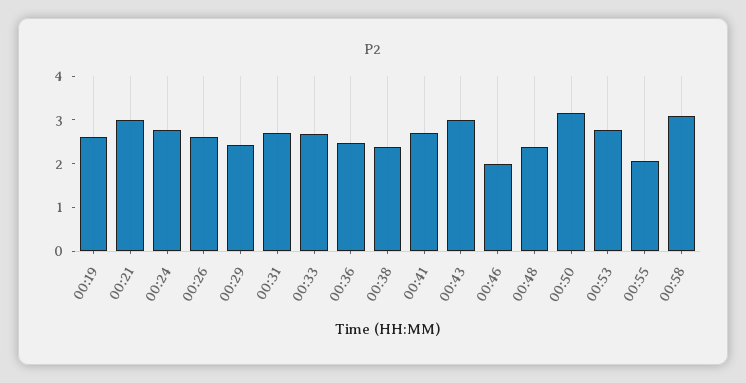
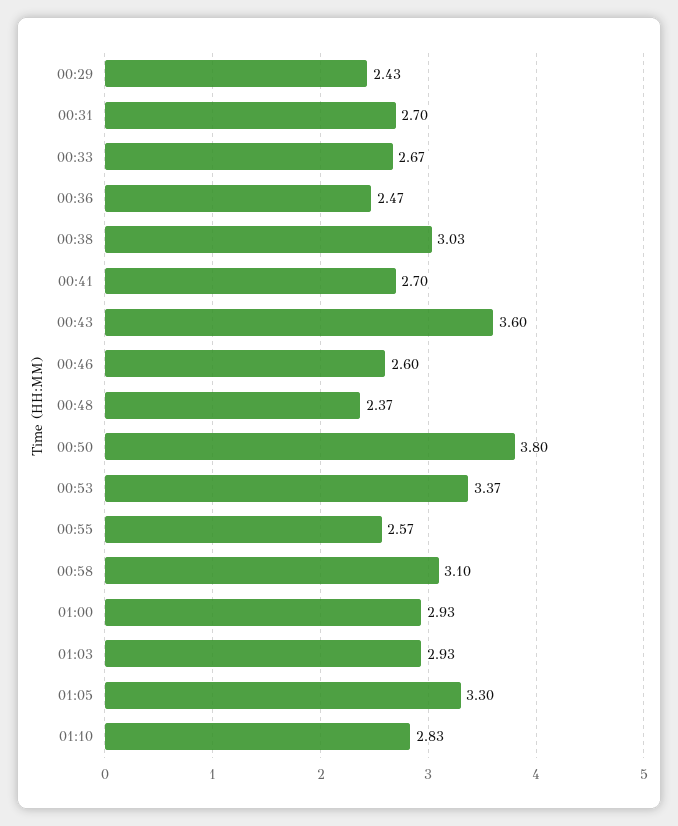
00:19: 2.6 -> none
00:21: 3 -> none
00:24: 2.8 -> none
00:26: 2.6 -> none
00:38: 2.4 -> 3.03
00:43: 3 -> 3.6
00:46: 2 -> 2.6
00:50: 3.2 -> 3.8
00:53: 2.8 -> 3.37
00:55: 2 -> 2.57
01:00: none -> 2.93
01:03: none -> 2.93
01:05: none -> 3.3
01:10: none -> 2.83

